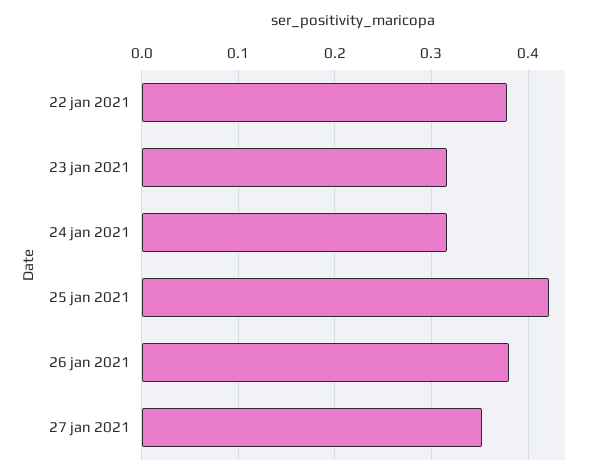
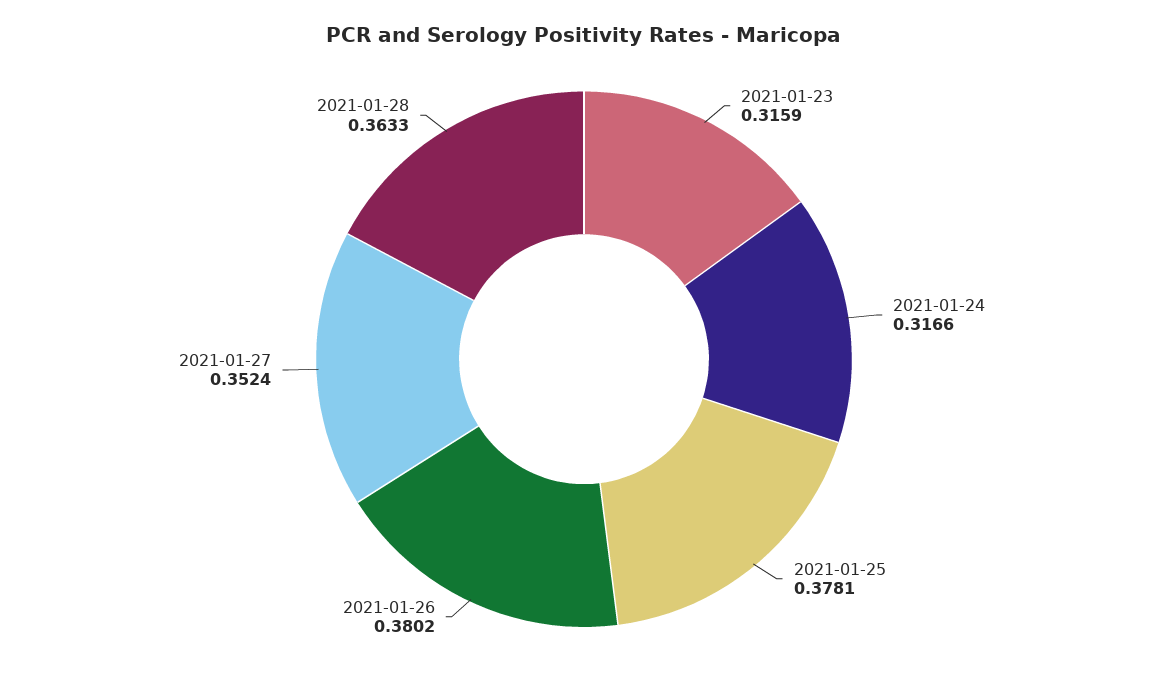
22 jan 2021: 0.38 -> none
25 jan 2021: 0.42 -> 0.3781
2021-01-28: none -> 0.3633

